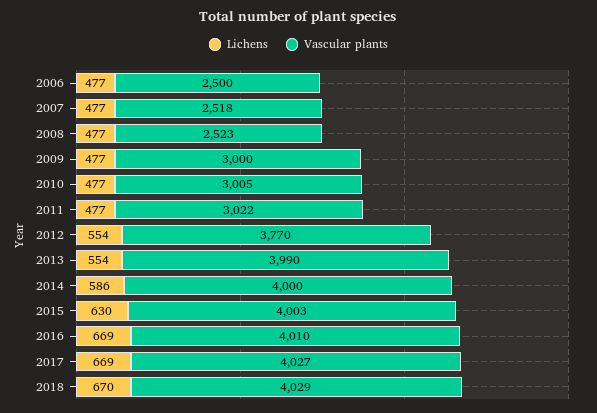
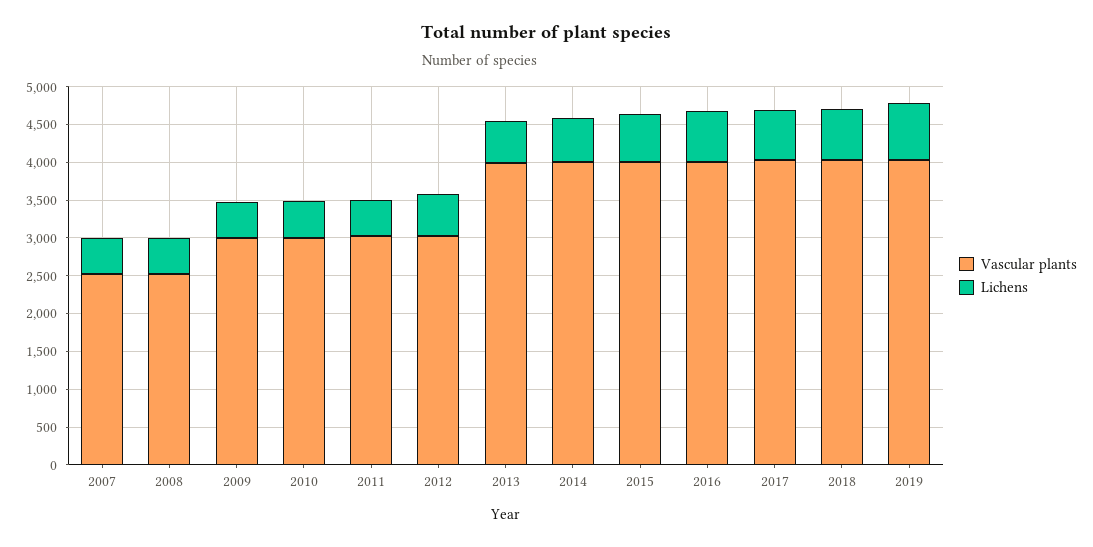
Lichens, 2006: 477 -> none
Vascular plants, 2006: 2500 -> none
Vascular plants, 2012: 3770 -> 3000
Vascular plants, 2019: none -> 4000
Lichens, 2019: none -> 750

